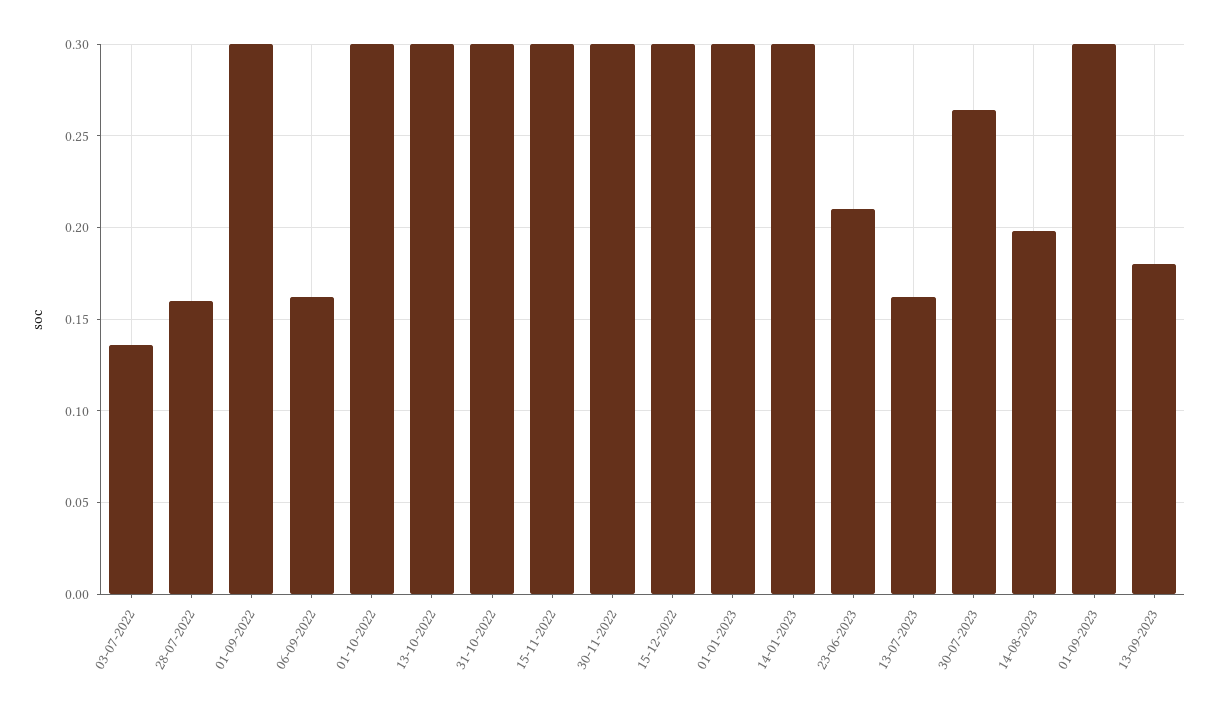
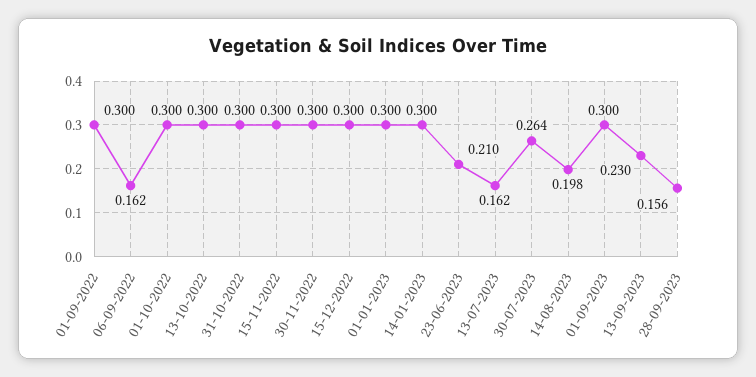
03-07-2022: 0.135 -> none
28-07-2022: 0.16 -> none
13-09-2023: 0.18 -> 0.23
28-09-2023: none -> 0.156

